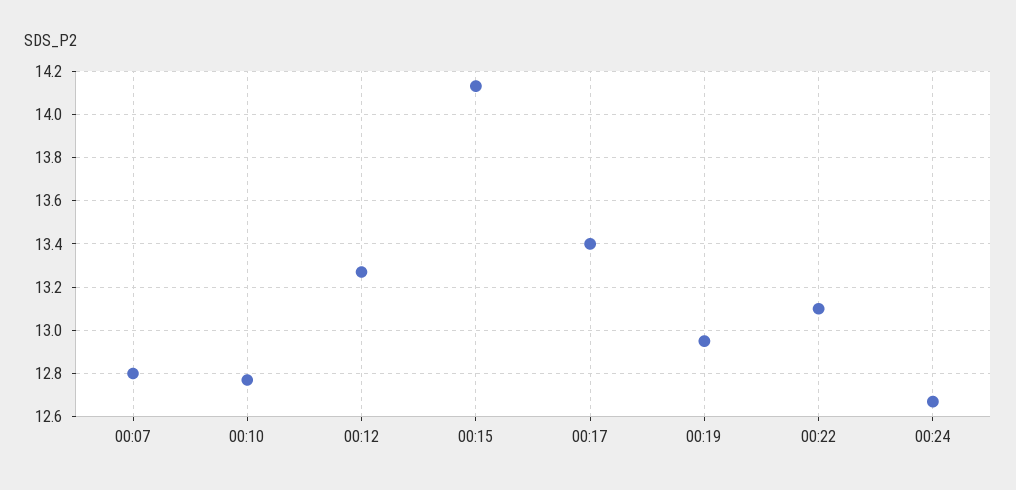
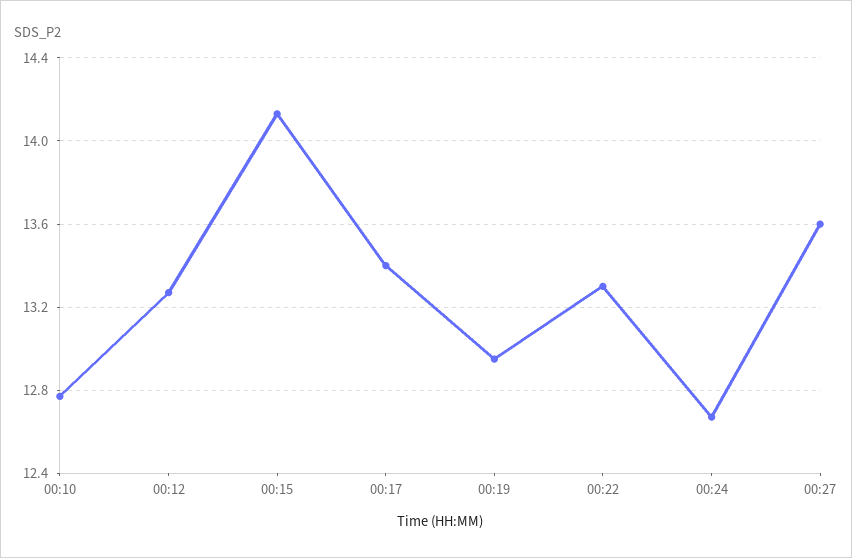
00:07: 12.8 -> none
00:22: 13.1 -> 13.3
00:27: none -> 13.6

